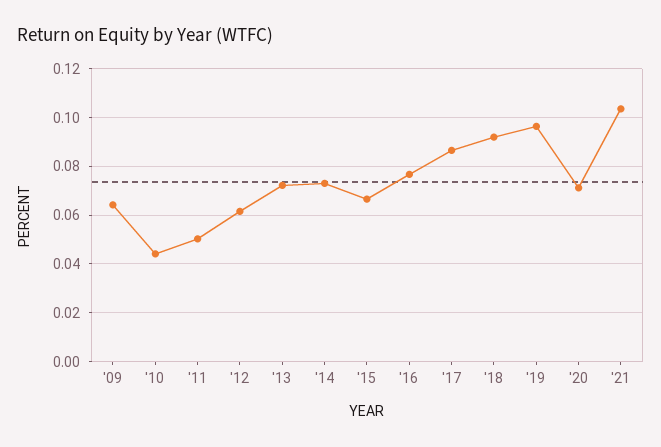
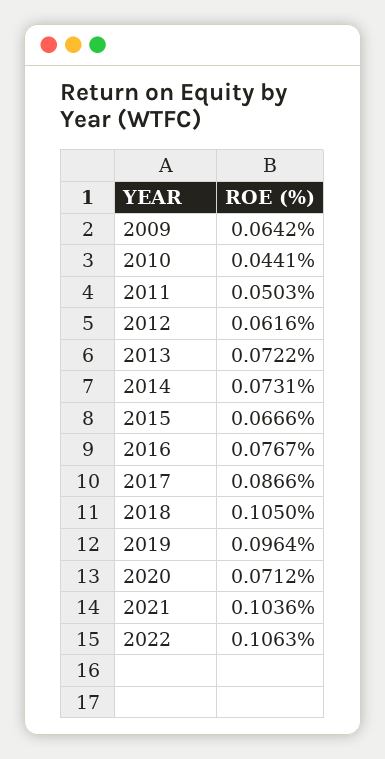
'18: 0.0925 -> 0.105
2022: none -> 0.1063

